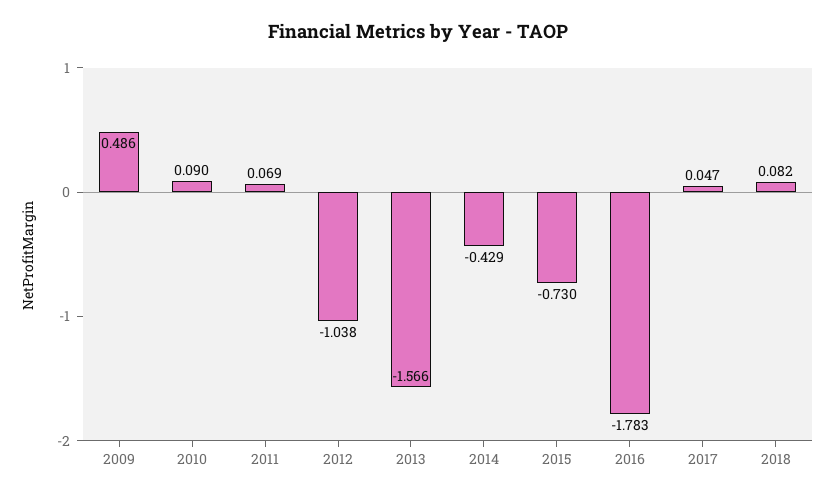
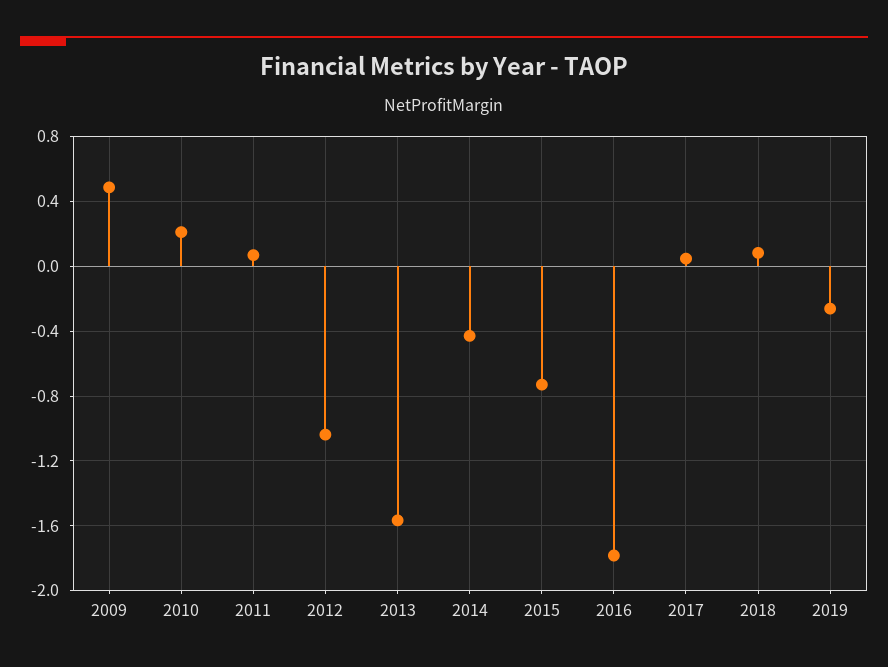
2010: 0.09 -> 0.2
2019: none -> -0.25

